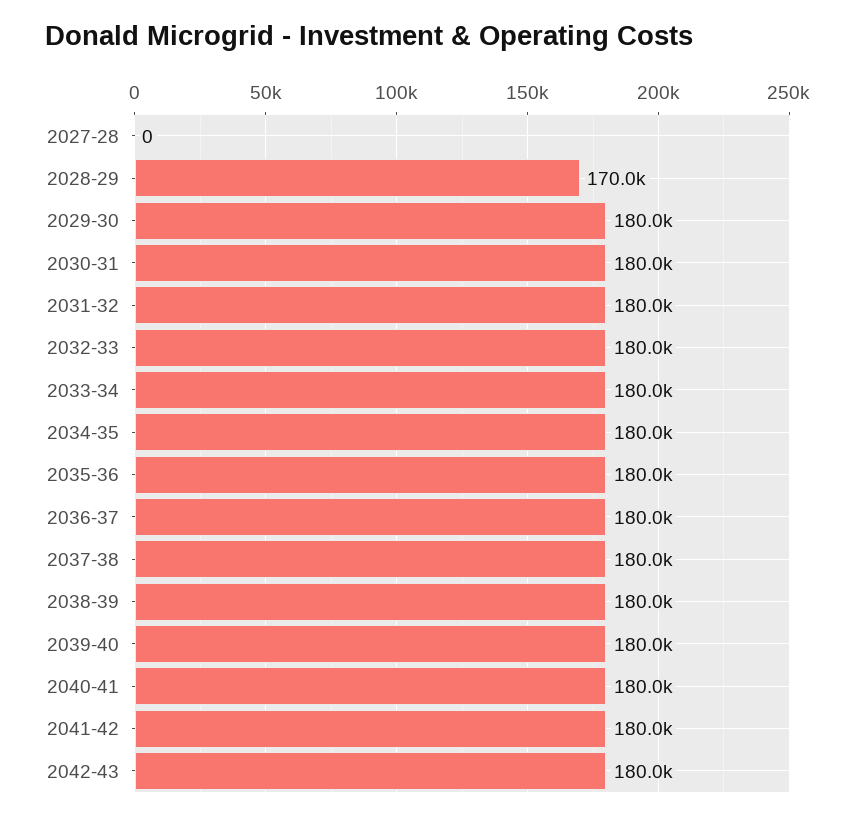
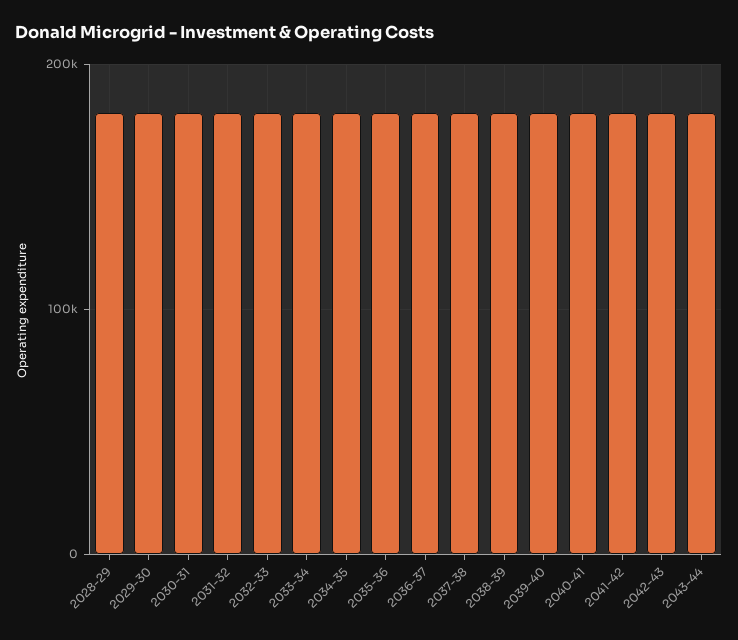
2027-28: 0 -> none
2028-29: 170000 -> 180000
2043-44: none -> 180000

